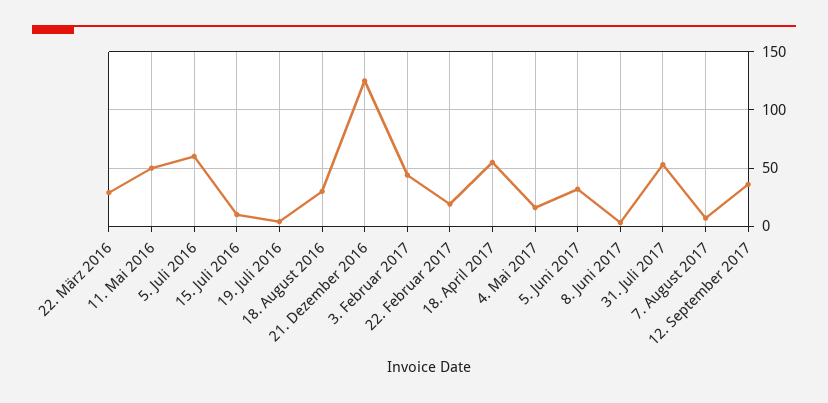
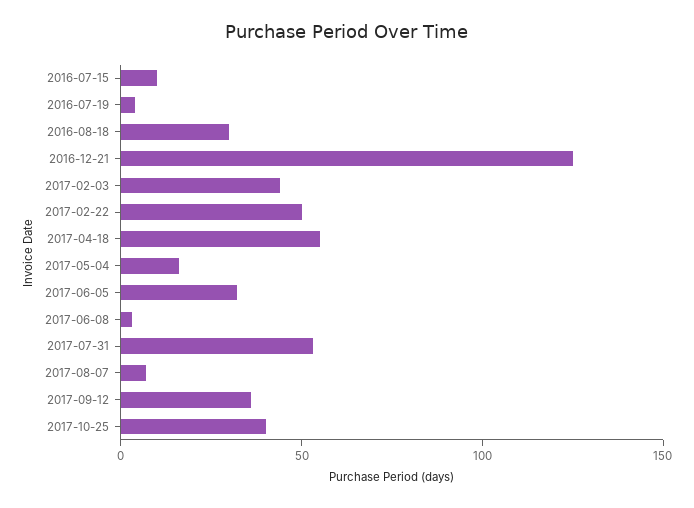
22. März 2016: 30 -> none
11. Mai 2016: 50 -> none
5. Juli 2016: 60 -> none
22. Februar 2017: 20 -> 50
2017-10-25: none -> 40

